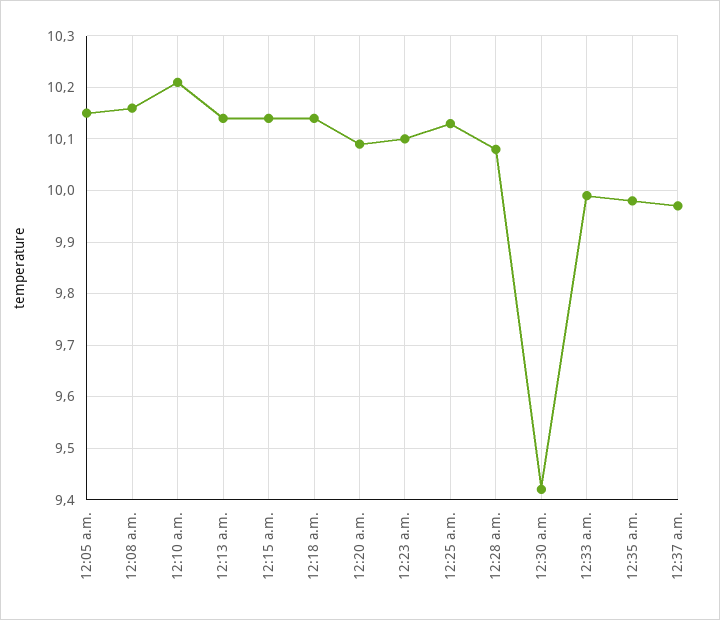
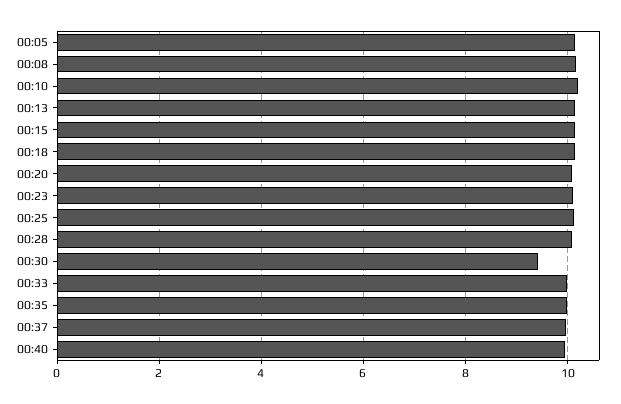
00:40: none -> 10

